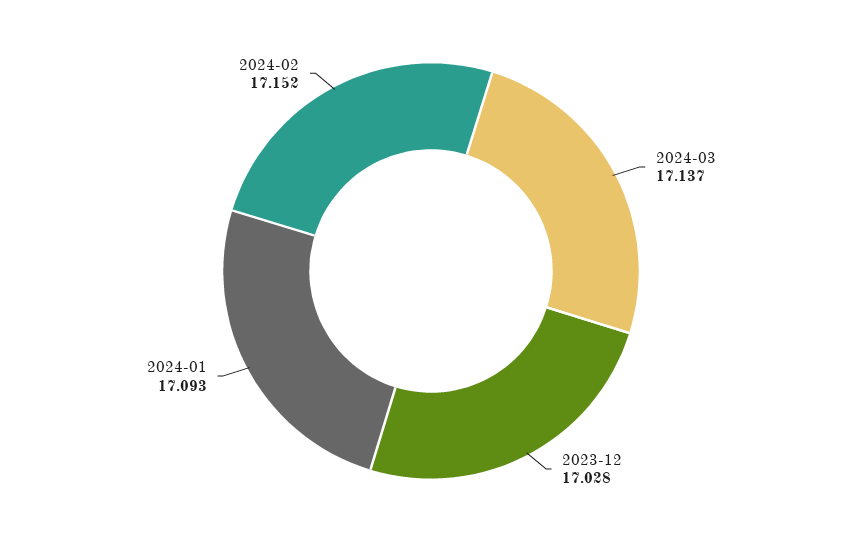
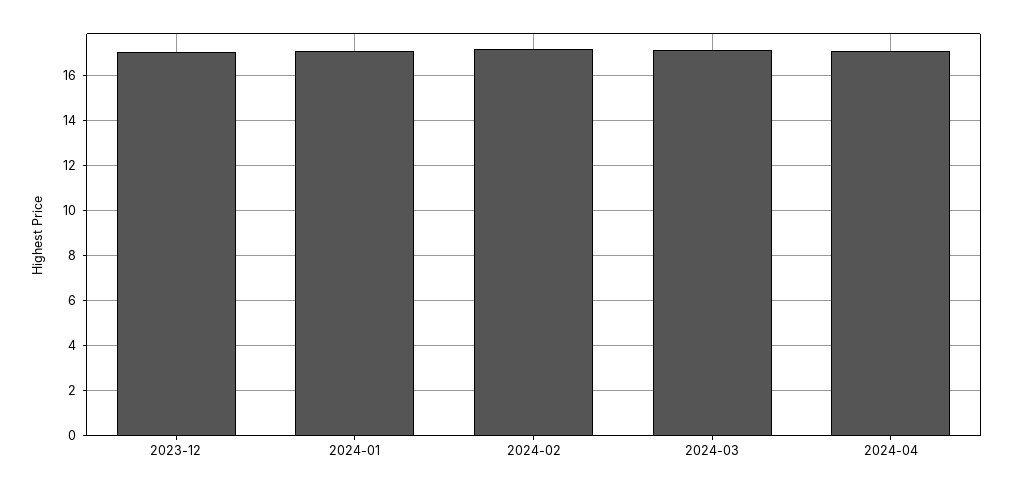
2024-04: none -> 17

